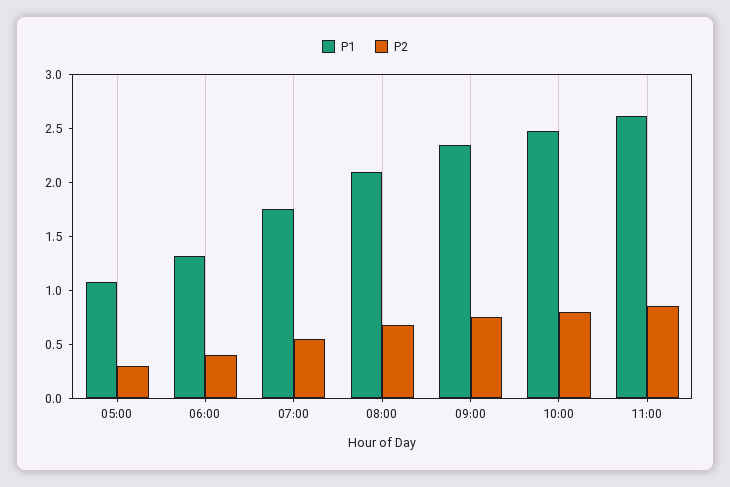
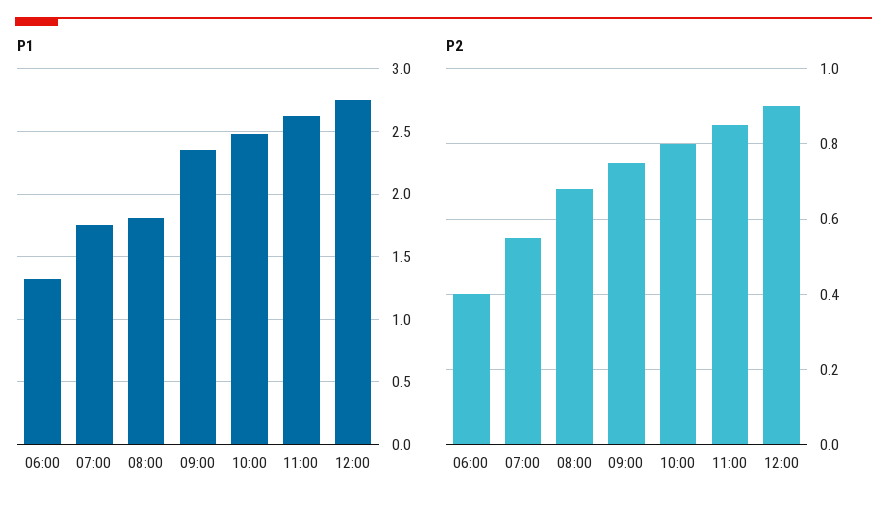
P1, 05:00: 1.1 -> none
P2, 05:00: 0.3 -> none
P1, 08:00: 2.1 -> 1.8
P1, 12:00: none -> 2.75
P2, 12:00: none -> 0.9

